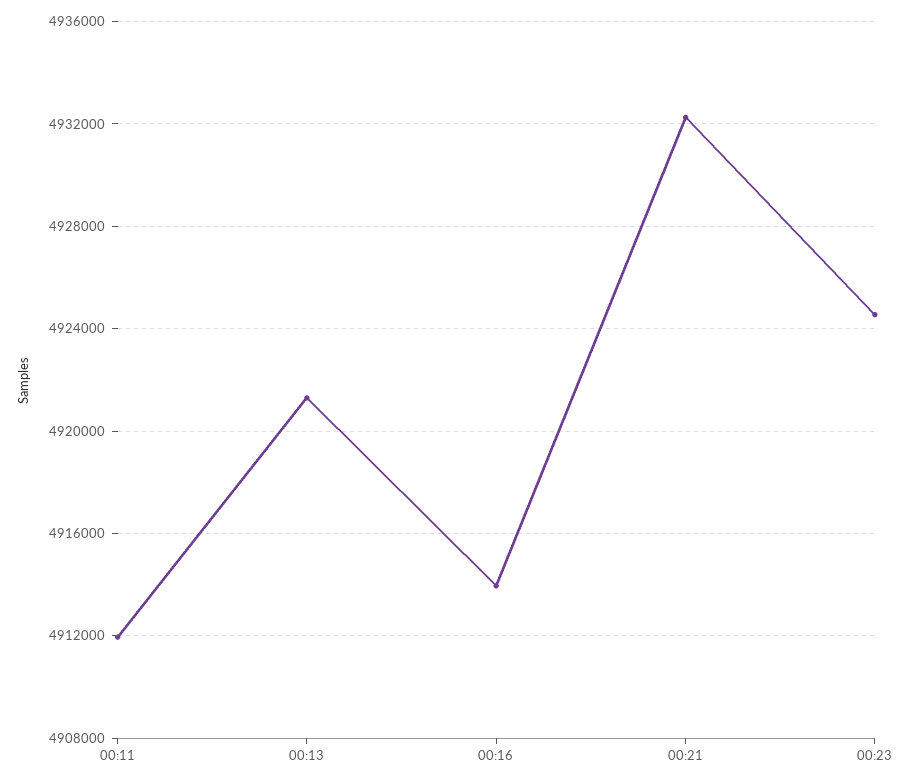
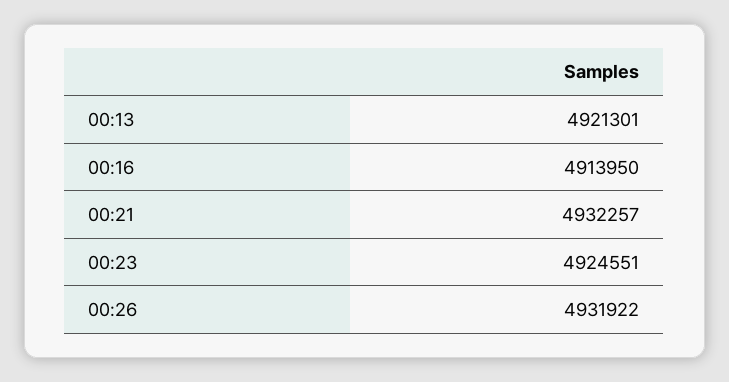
00:11: 4912000 -> none
00:26: none -> 4931922

